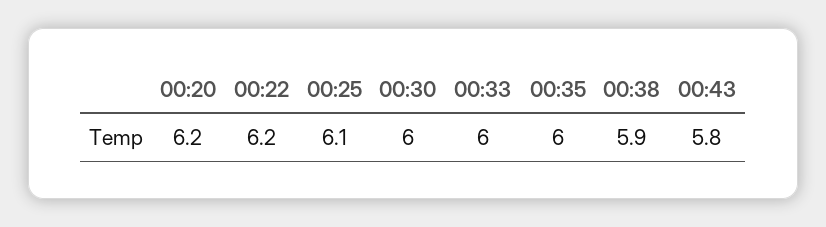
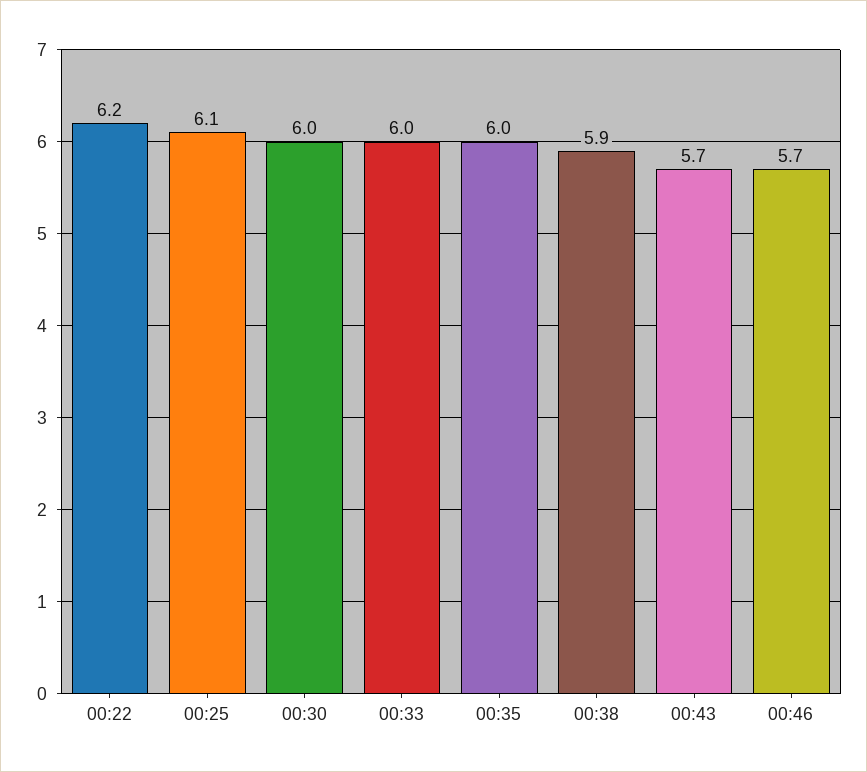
00:20: 6.2 -> none
00:43: 5.8 -> 5.7
00:46: none -> 5.7

